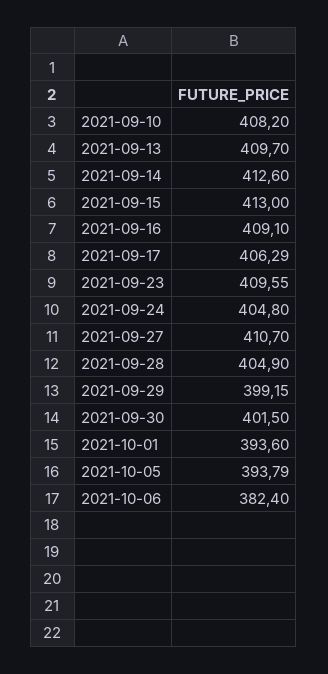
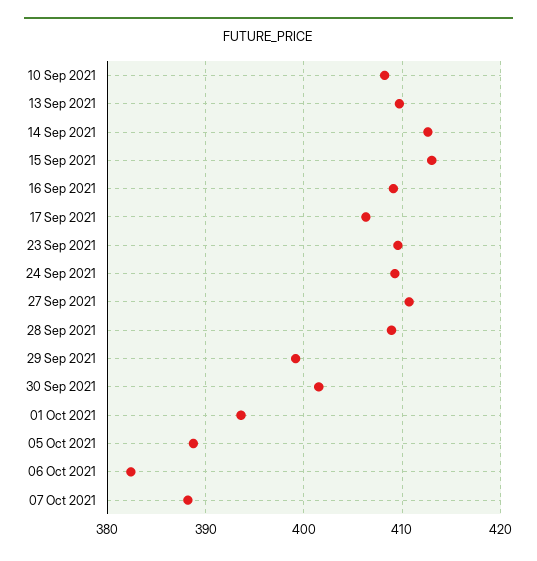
2021-09-24: 404.8 -> 409
2021-09-28: 404.9 -> 409
2021-10-05: 393.79 -> 389
07 Oct 2021: none -> 388

